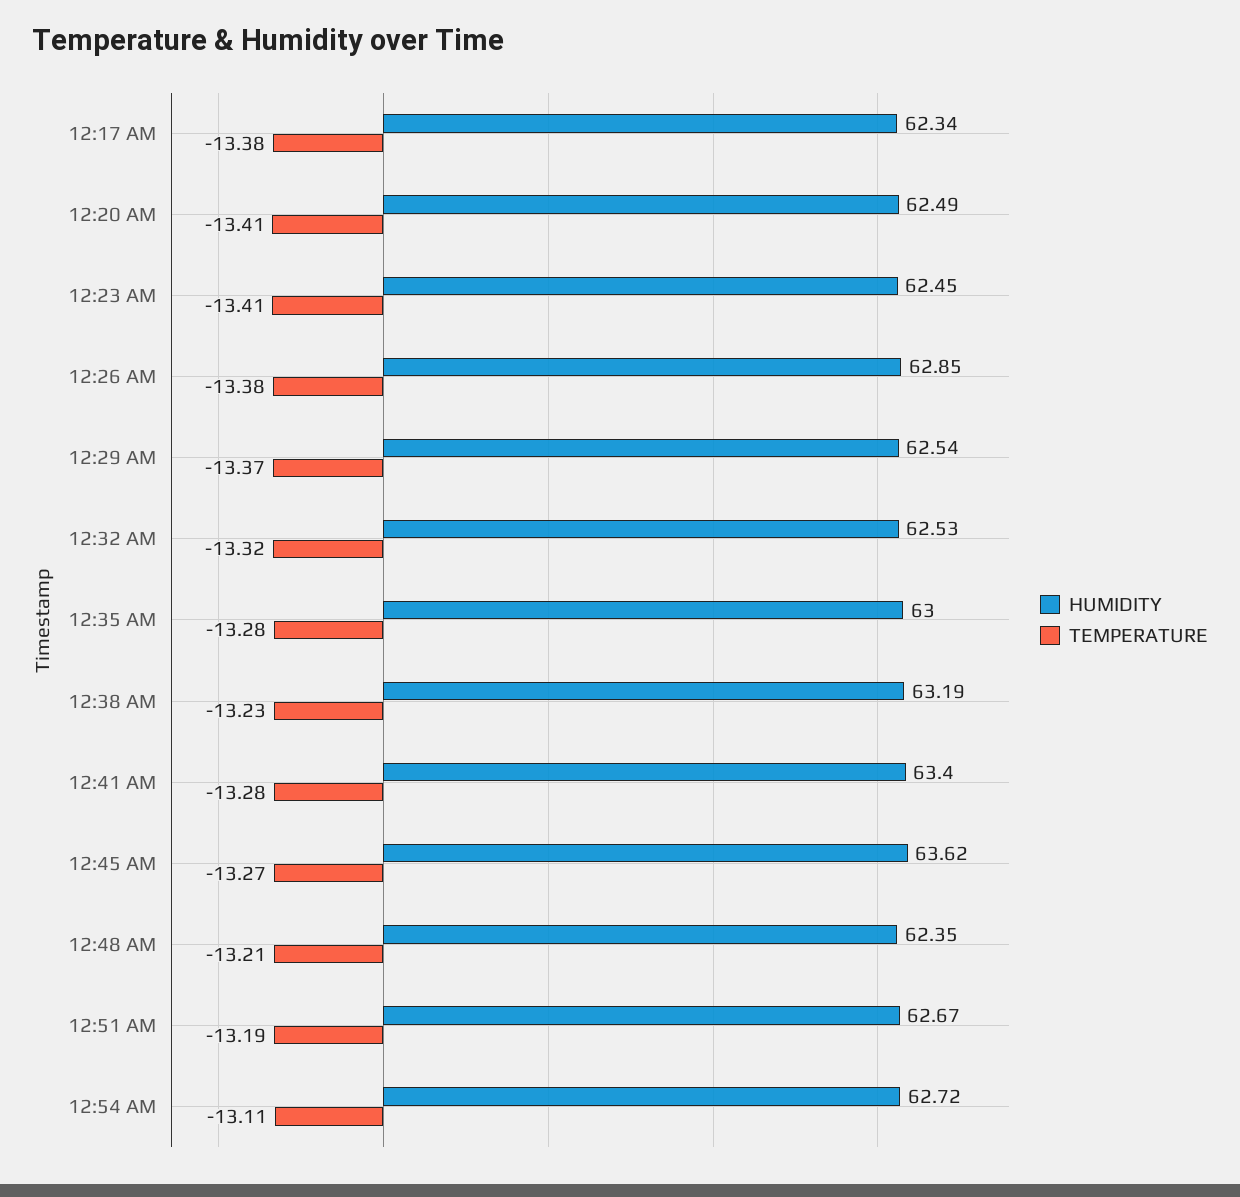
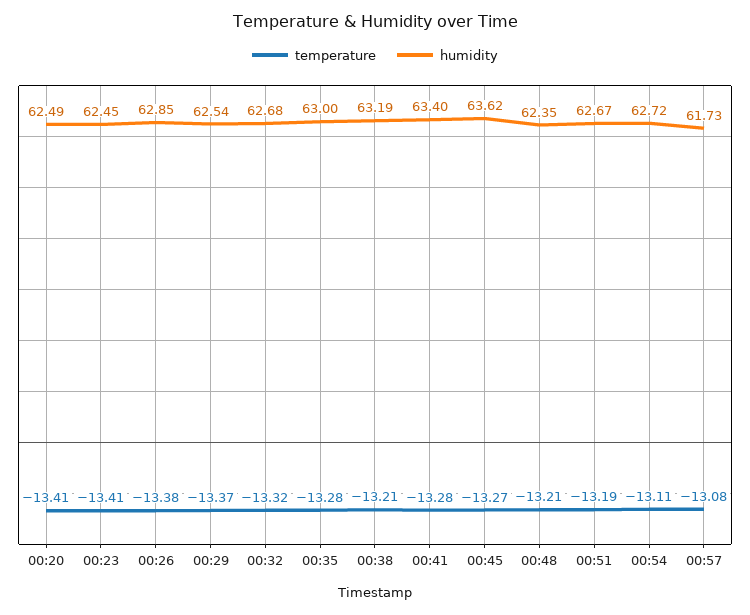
HUMIDITY, 12:17 AM: 62.34 -> none
TEMPERATURE, 12:17 AM: -13.38 -> none
HUMIDITY, 12:32 AM: 62.53 -> 62.68
TEMPERATURE, 12:38 AM: -13.23 -> -13.21
TEMPERATURE, 00:57: none -> -13.08
HUMIDITY, 00:57: none -> 61.73

